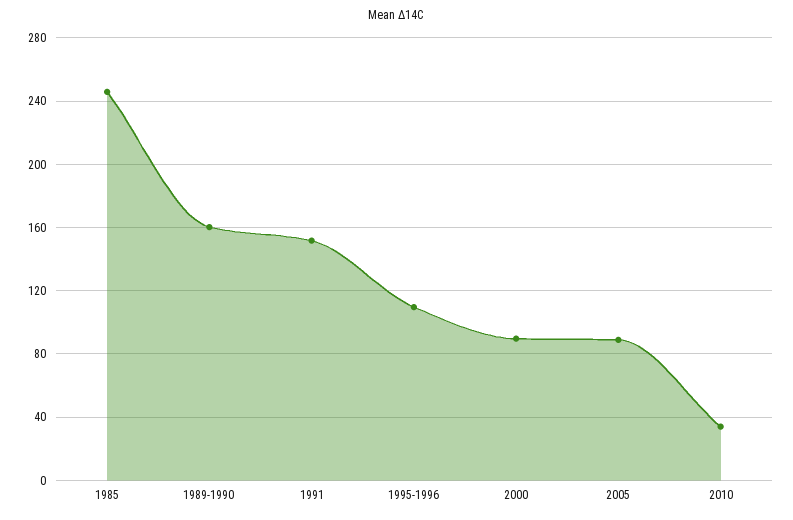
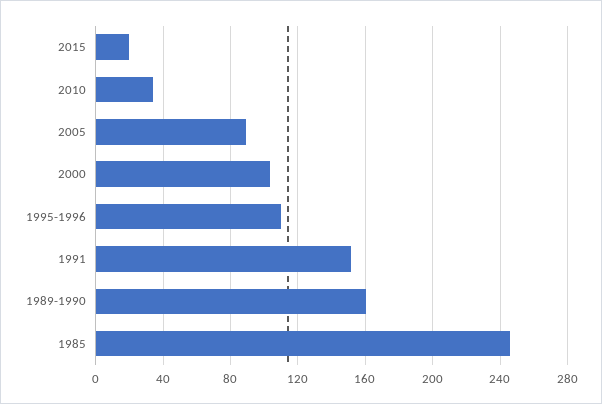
2000: 90 -> 105
2015: none -> 20

